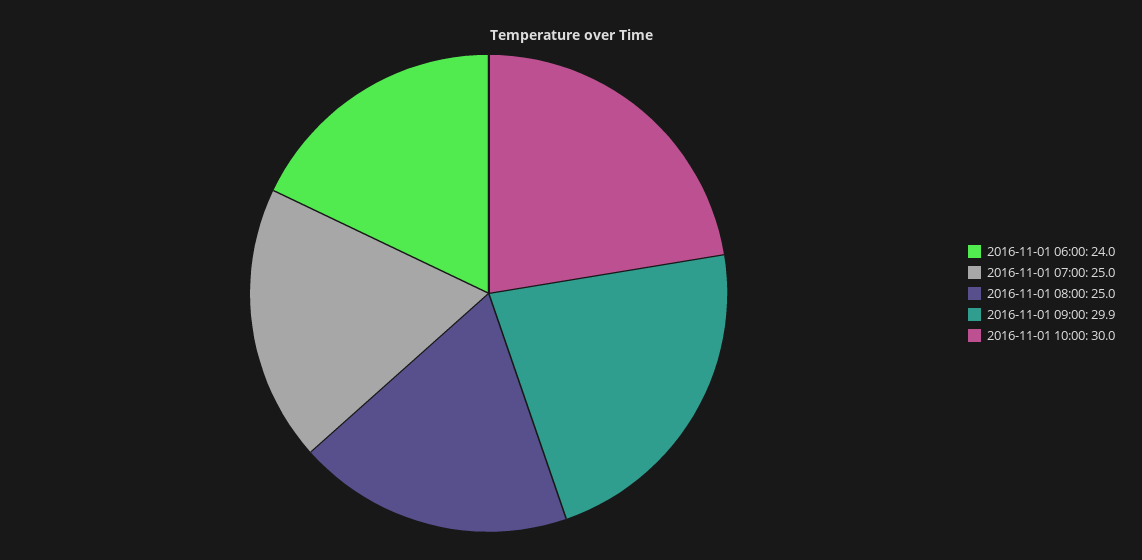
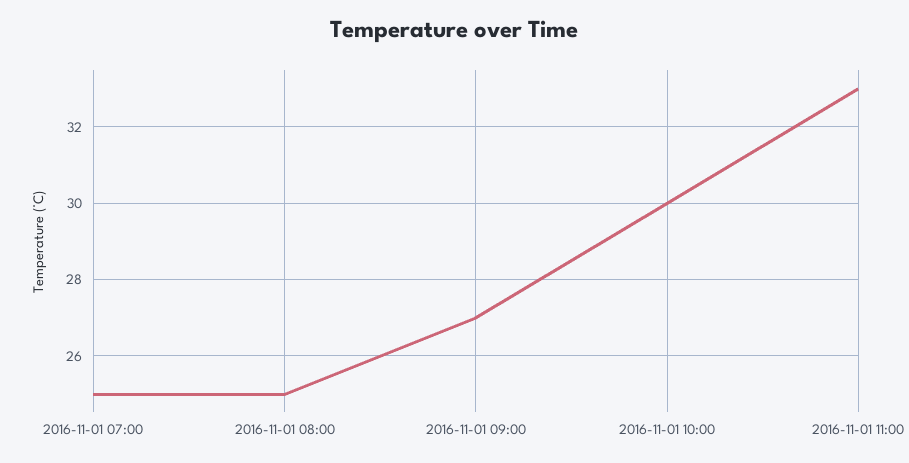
2016-11-01 06:00: 24 -> none
2016-11-01 09:00: 29.9 -> 27
2016-11-01 11:00: none -> 33

